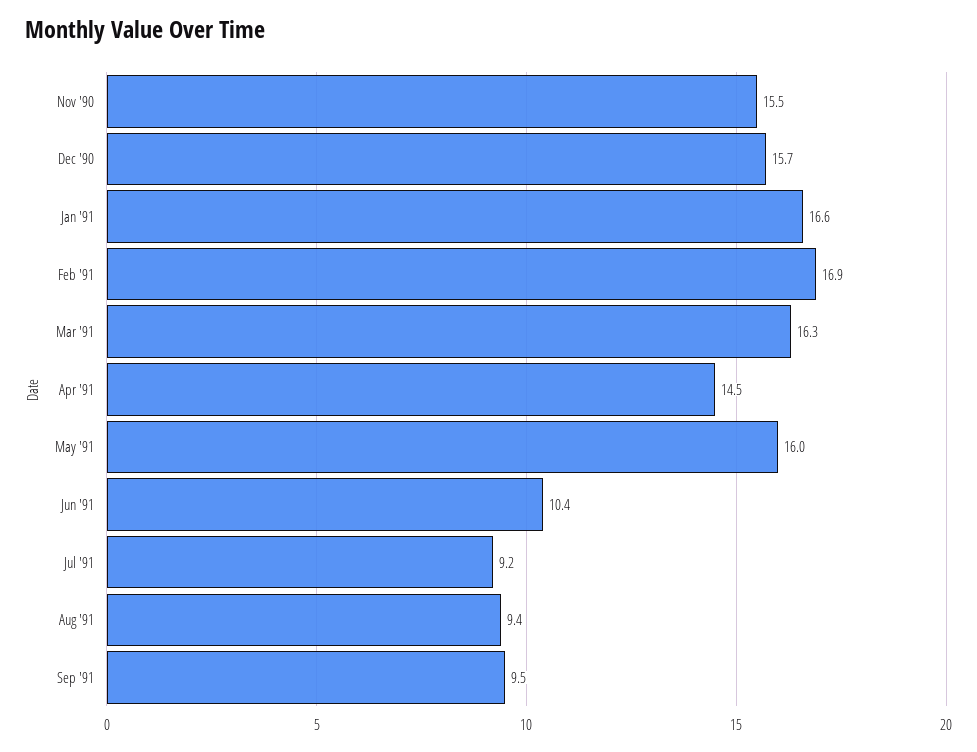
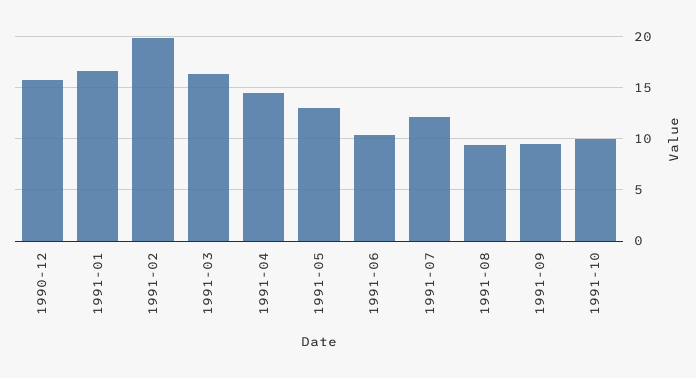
Nov '90: 15.5 -> none
Feb '91: 16.9 -> 20
May '91: 16 -> 13
Jul '91: 9.2 -> 12
1991-10: none -> 10

